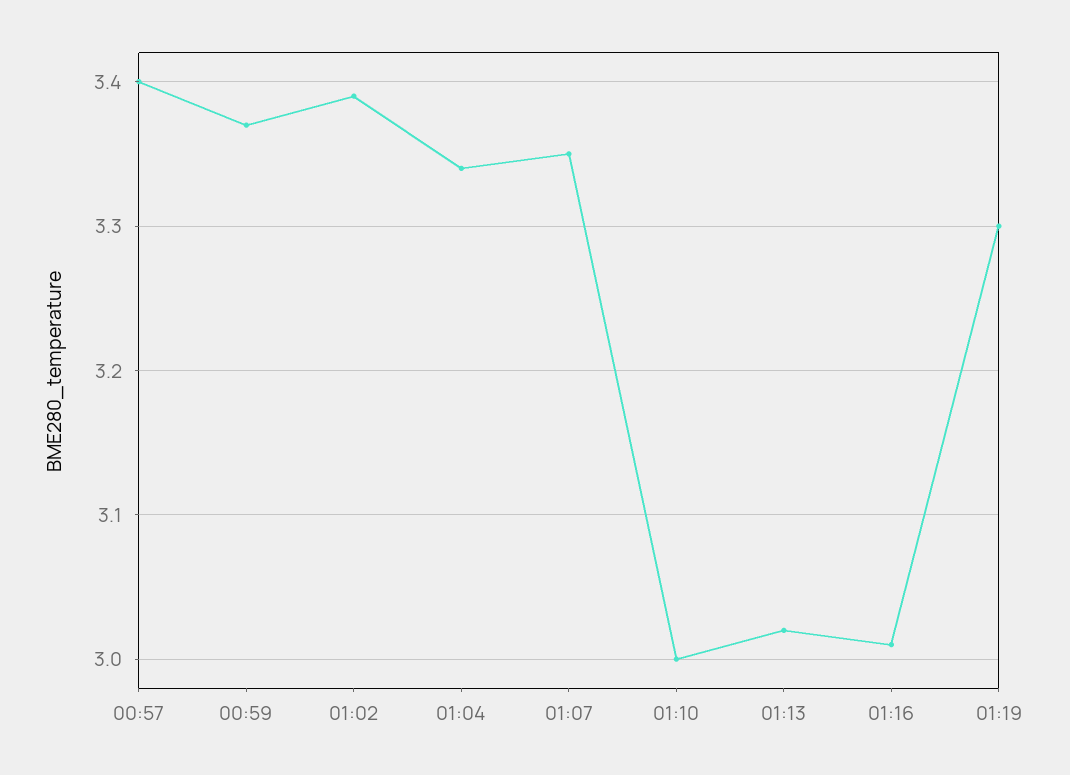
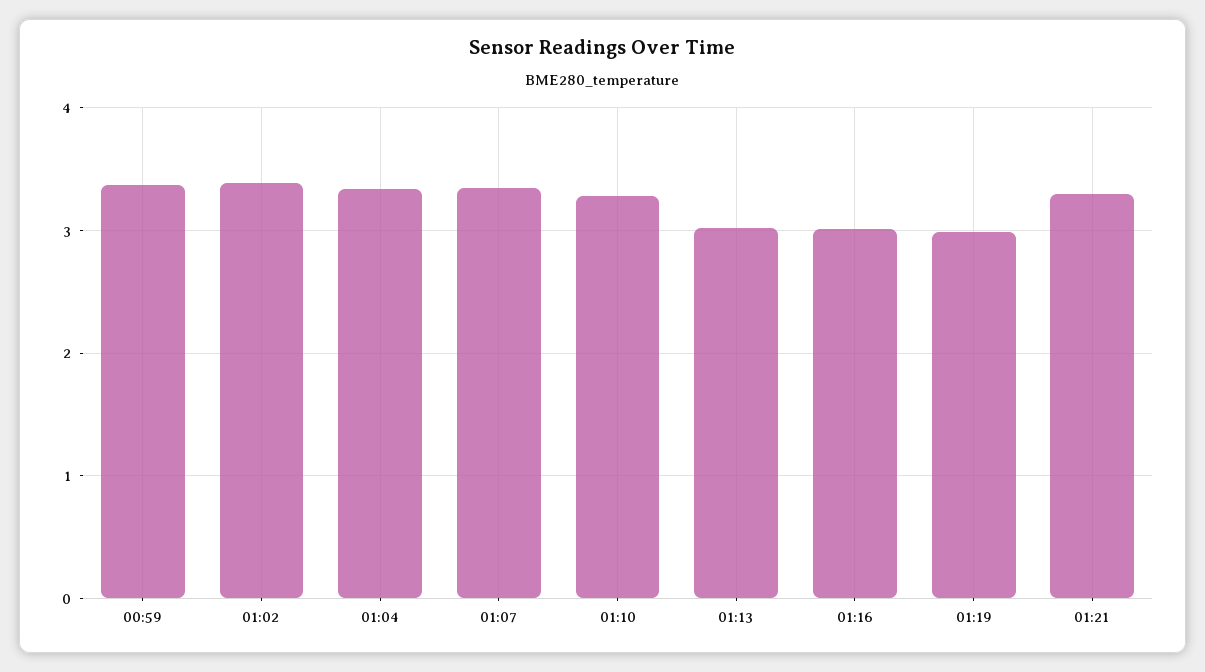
00:57: 3.4 -> none
01:10: 3 -> 3.3
01:19: 3.3 -> 3
01:21: none -> 3.3

